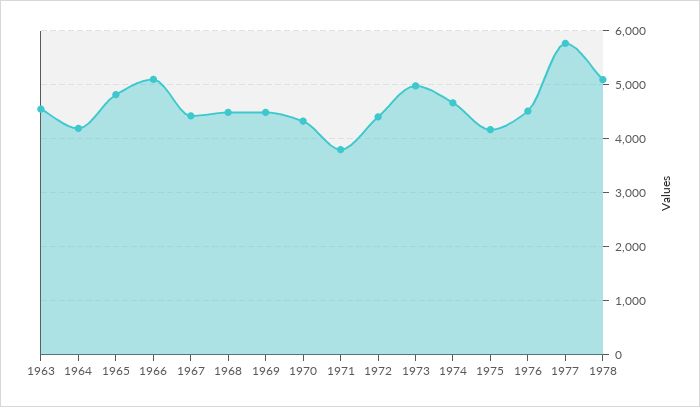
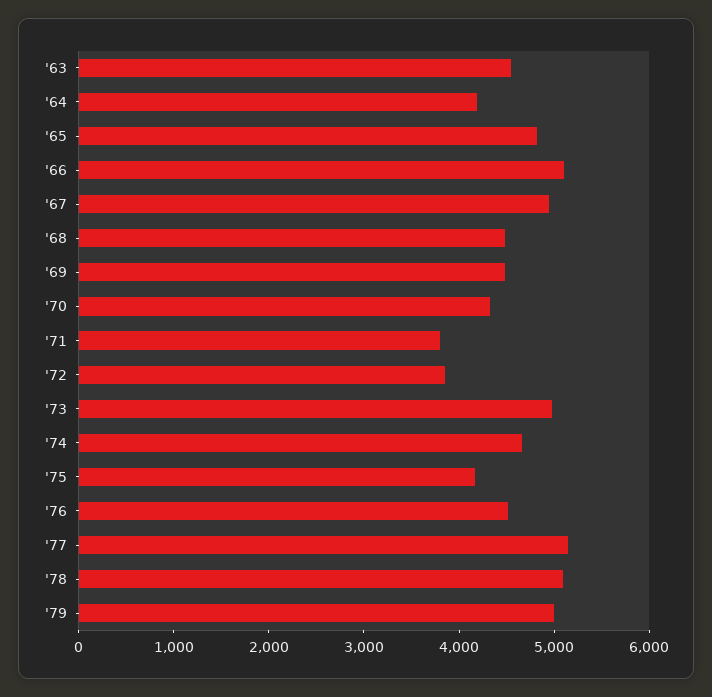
1967: 4400 -> 5000
1972: 4400 -> 3800
1977: 5800 -> 5200
'79: none -> 5000

